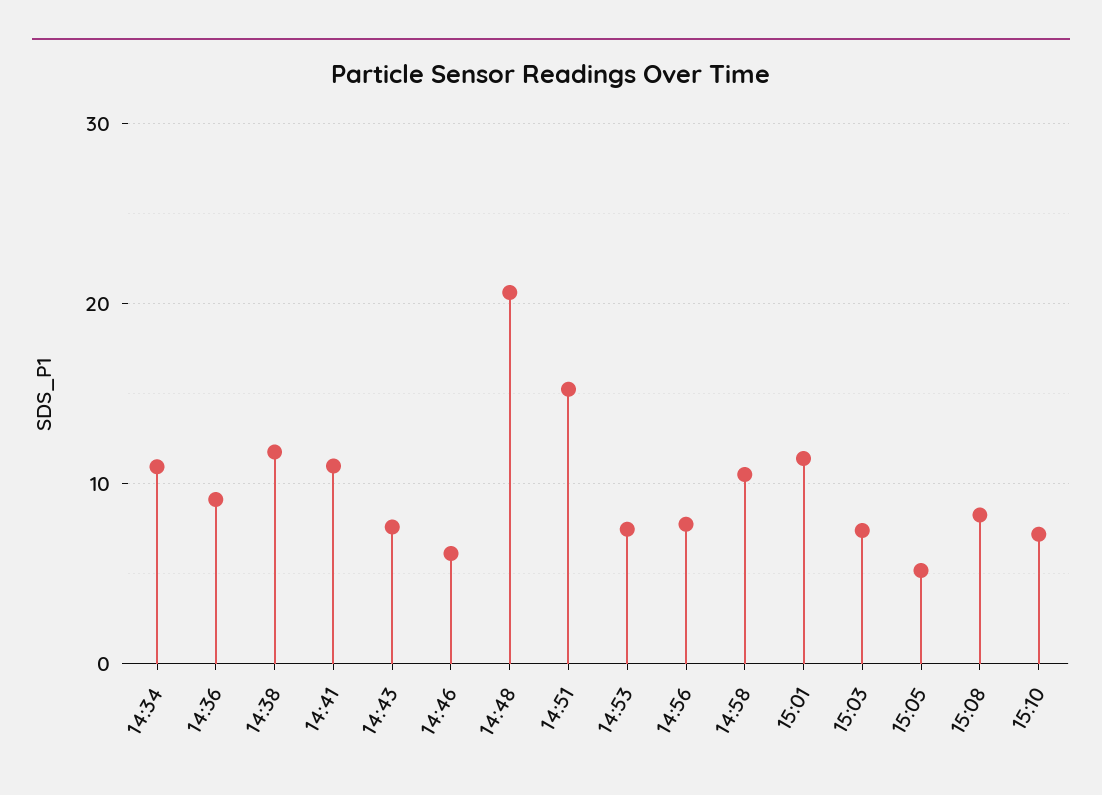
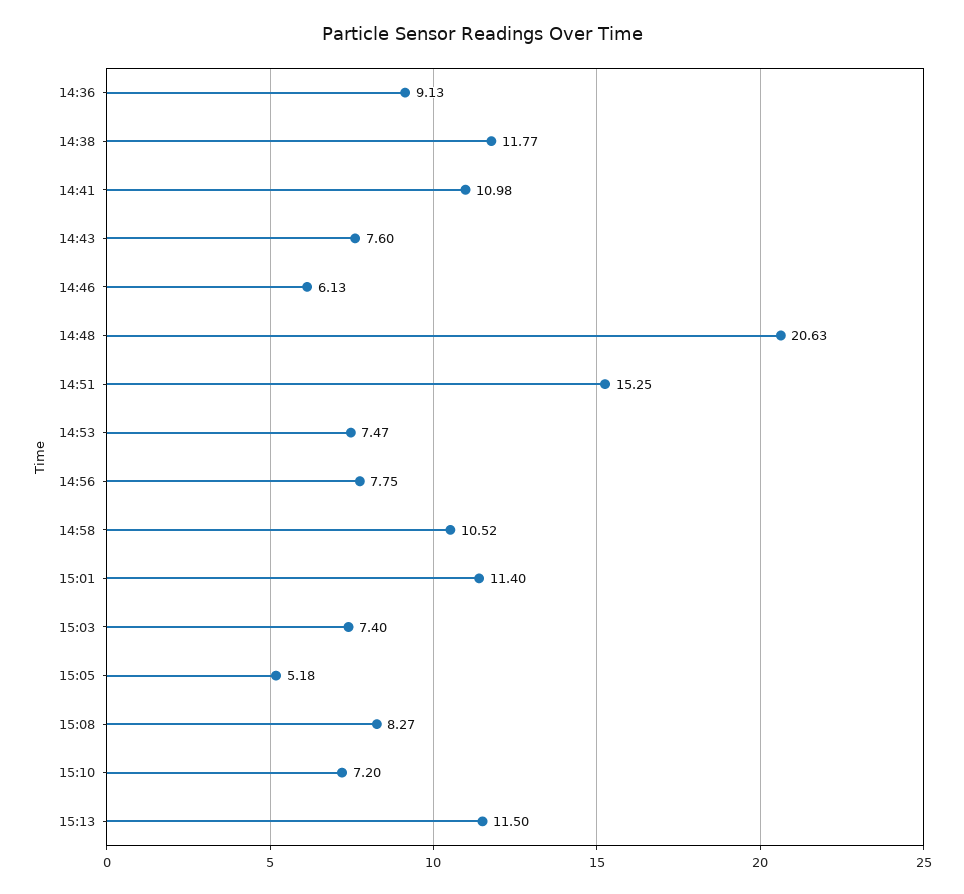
14:34: 11 -> none
15:13: none -> 11.5

